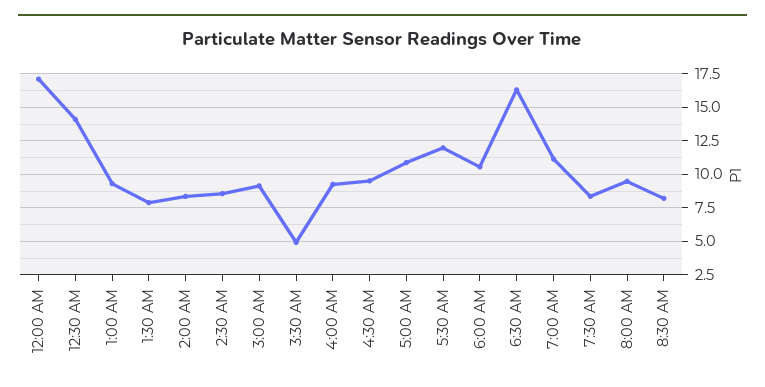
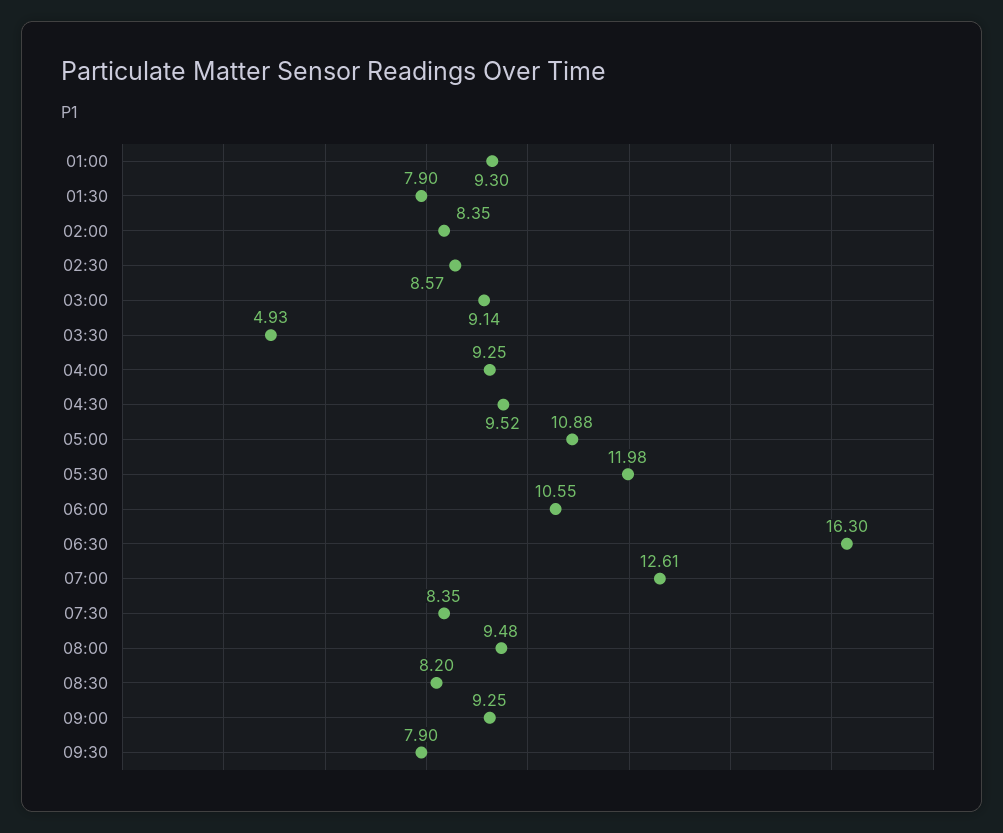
12:00 AM: 17 -> none
12:30 AM: 14 -> none
7:00 AM: 11 -> 12.61
09:00: none -> 9.25
09:30: none -> 7.9

